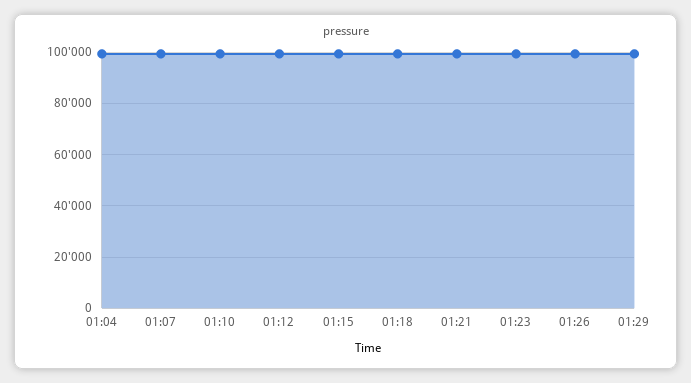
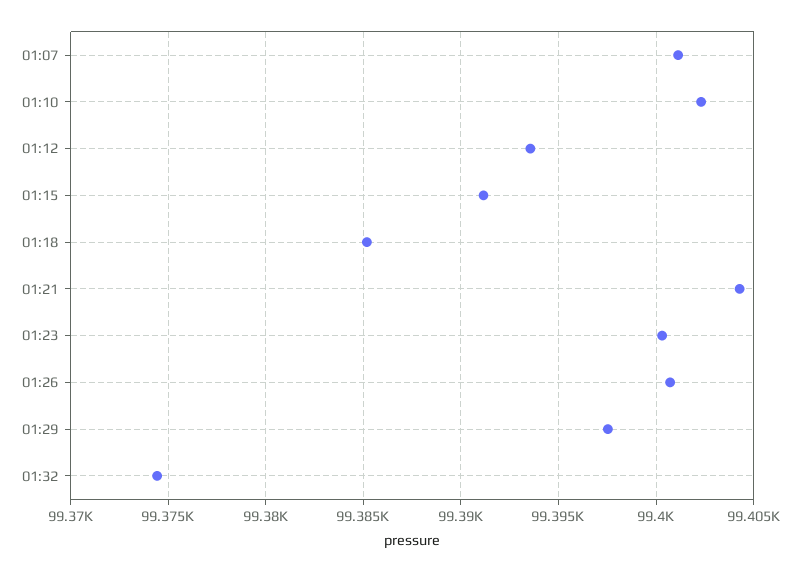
01:04: 100000 -> none
01:32: none -> 99374.5

